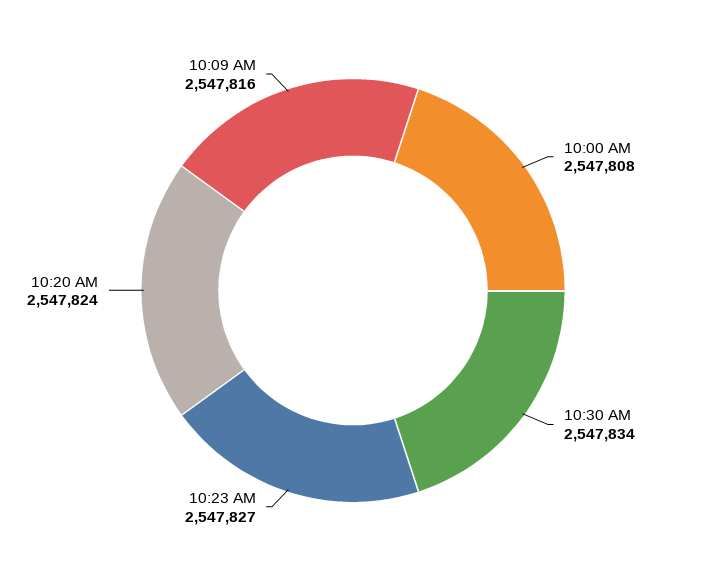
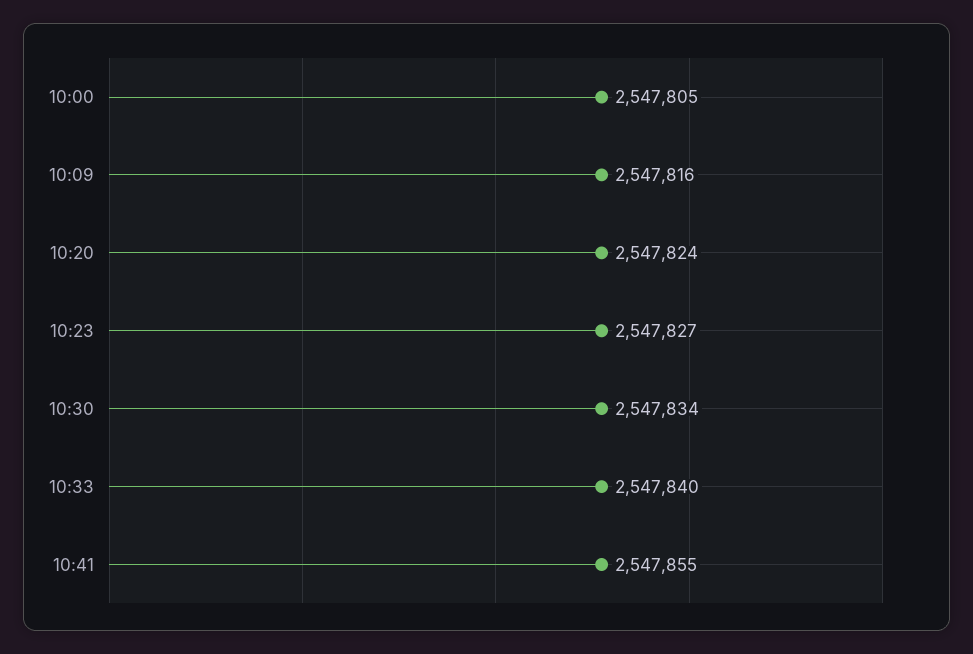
10:00 AM: 2547808 -> 2547805
10:33: none -> 2547840
10:41: none -> 2547855

